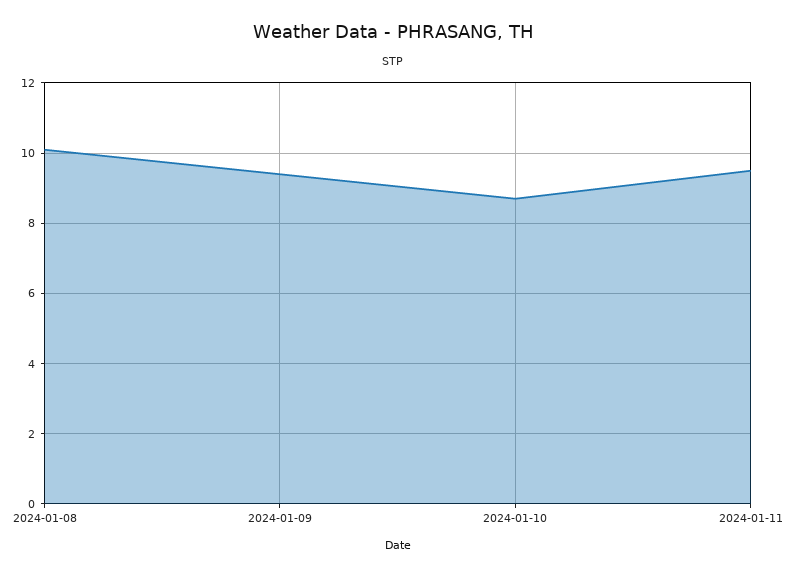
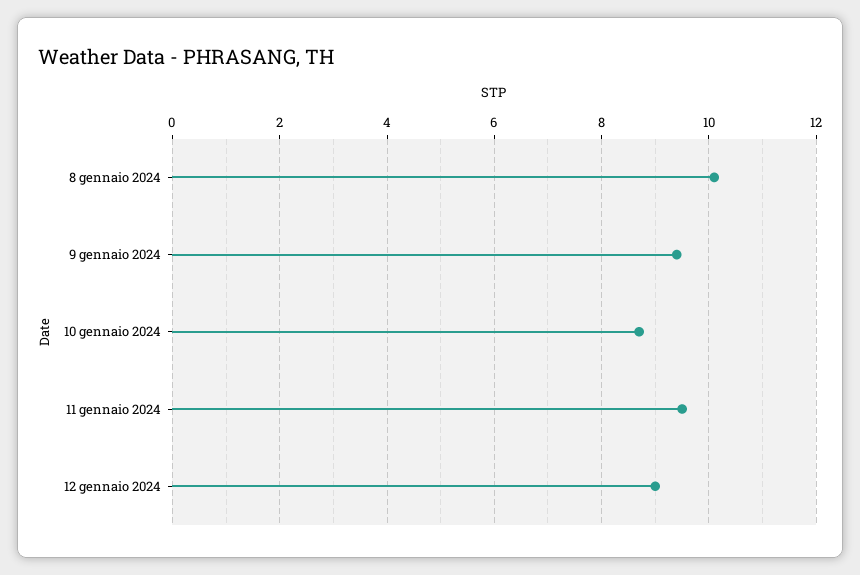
12 gennaio 2024: none -> 9

